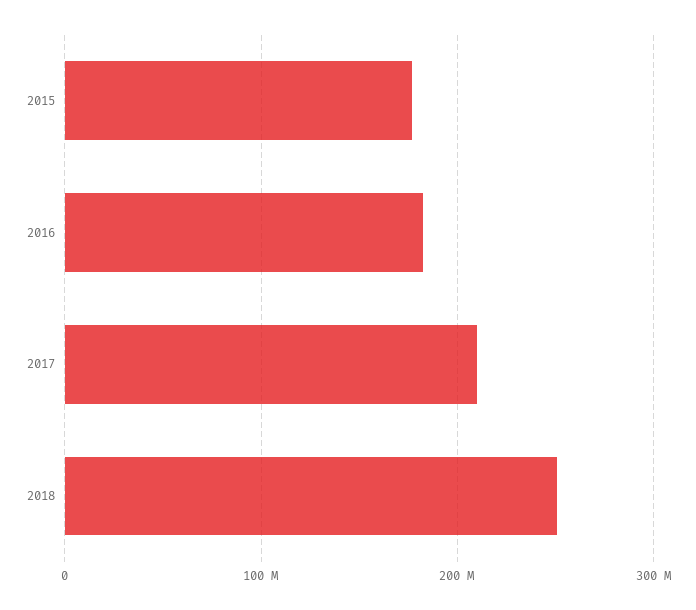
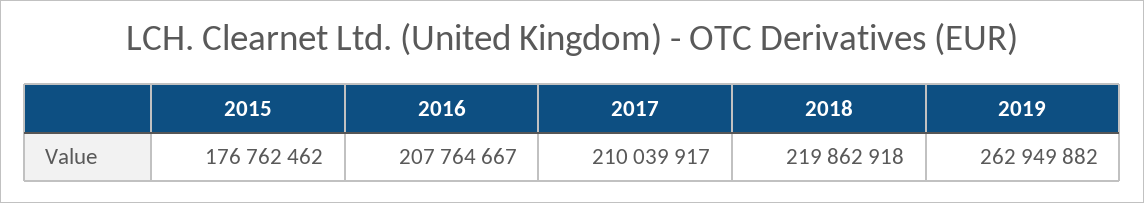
2016: 180000000 -> 207764667
2018: 250000000 -> 219862918
2019: none -> 262949882

